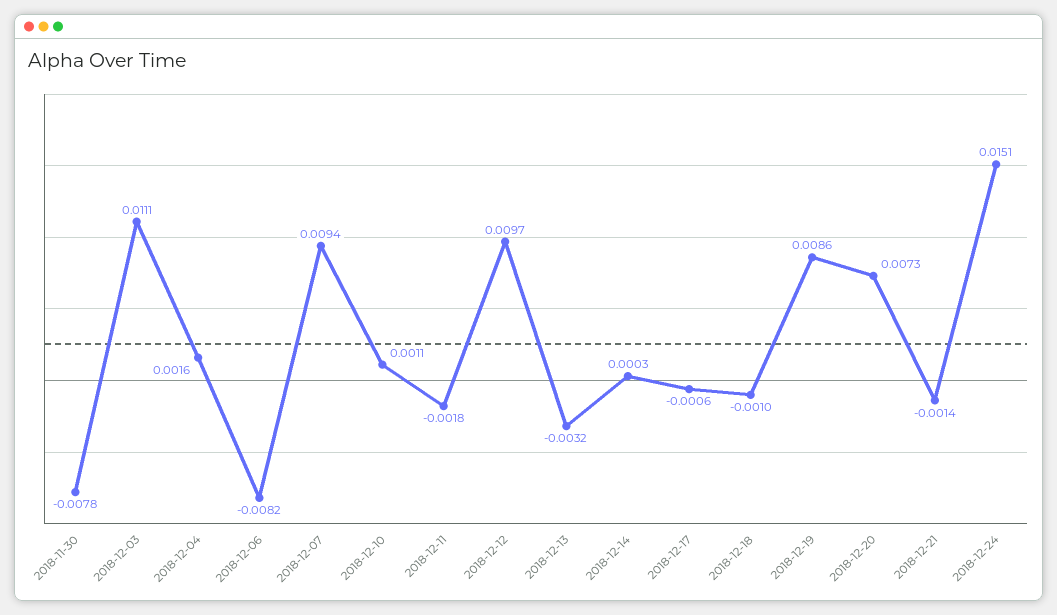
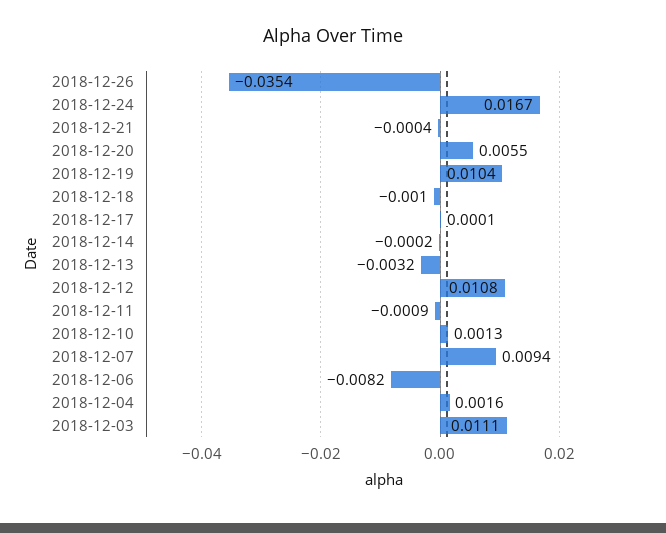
2018-11-30: -0.0078 -> none
2018-12-10: 0.0011 -> 0.0013
2018-12-11: -0.0018 -> -0.0009
2018-12-12: 0.0097 -> 0.0108
2018-12-14: 0.0003 -> -0.0002
2018-12-17: -0.0006 -> 0.0001
2018-12-19: 0.0086 -> 0.0104
2018-12-20: 0.0073 -> 0.0055
2018-12-21: -0.0014 -> -0.0004
2018-12-24: 0.0151 -> 0.0167
2018-12-26: none -> -0.0354

